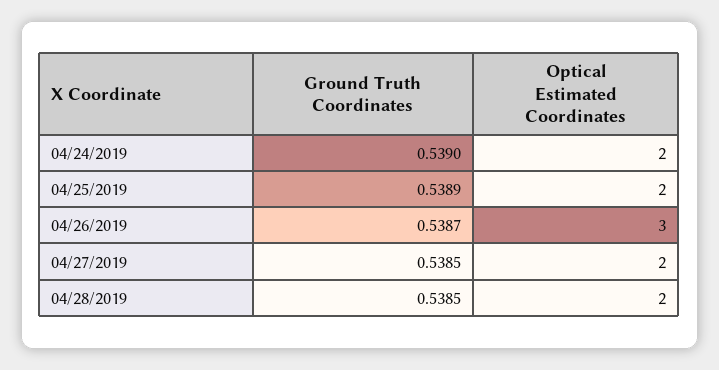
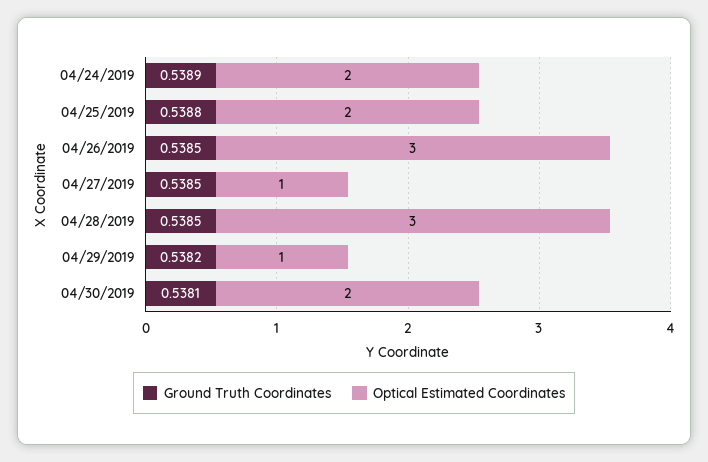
Ground Truth Coordinates, 04/24/2019: 0.539 -> 0.5389
Ground Truth Coordinates, 04/25/2019: 0.5389 -> 0.5388
Ground Truth Coordinates, 04/26/2019: 0.5387 -> 0.5385
Optical Estimated Coordinates, 04/27/2019: 2 -> 1
Optical Estimated Coordinates, 04/28/2019: 2 -> 3
Ground Truth Coordinates, 04/29/2019: none -> 0.5382
Optical Estimated Coordinates, 04/29/2019: none -> 1
Ground Truth Coordinates, 04/30/2019: none -> 0.5381
Optical Estimated Coordinates, 04/30/2019: none -> 2

